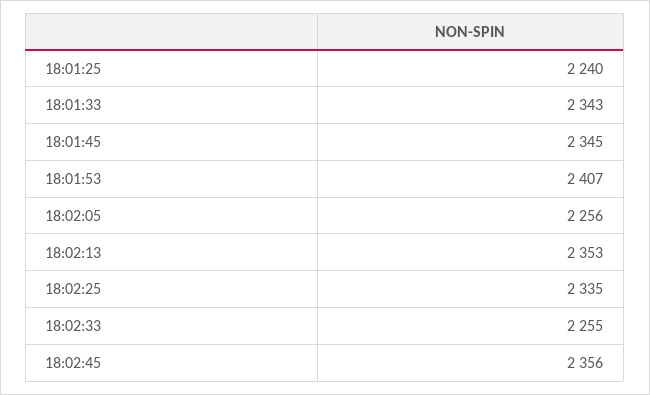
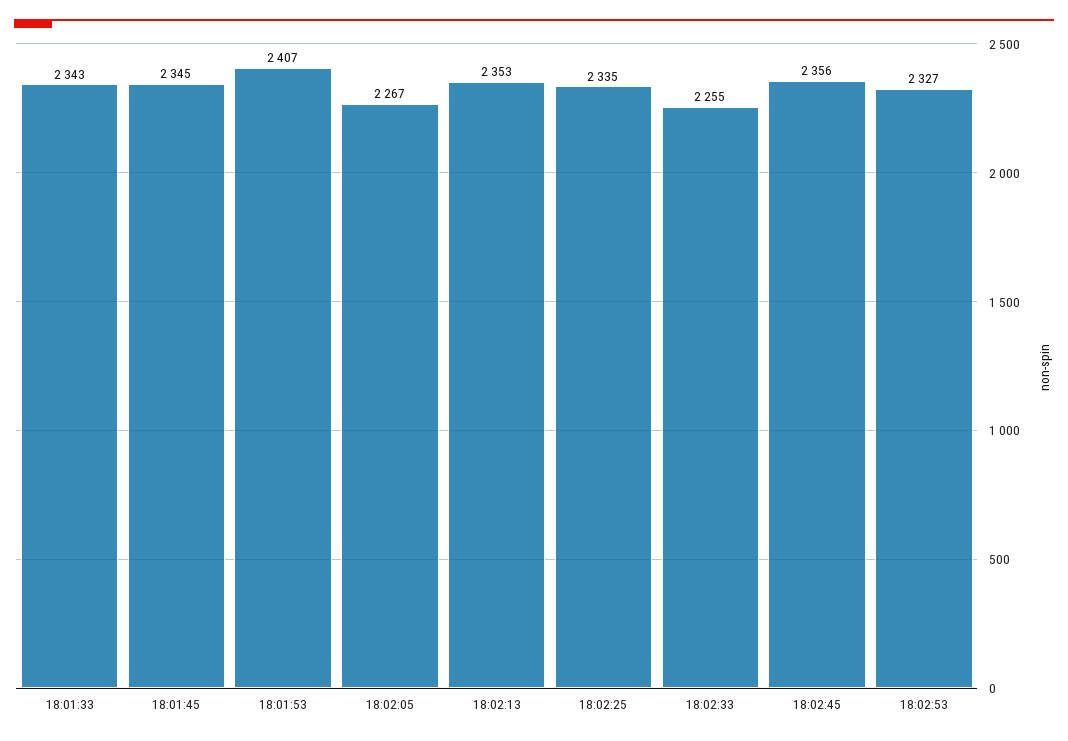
18:01:25: 2240 -> none
18:02:05: 2256 -> 2267
18:02:53: none -> 2327

